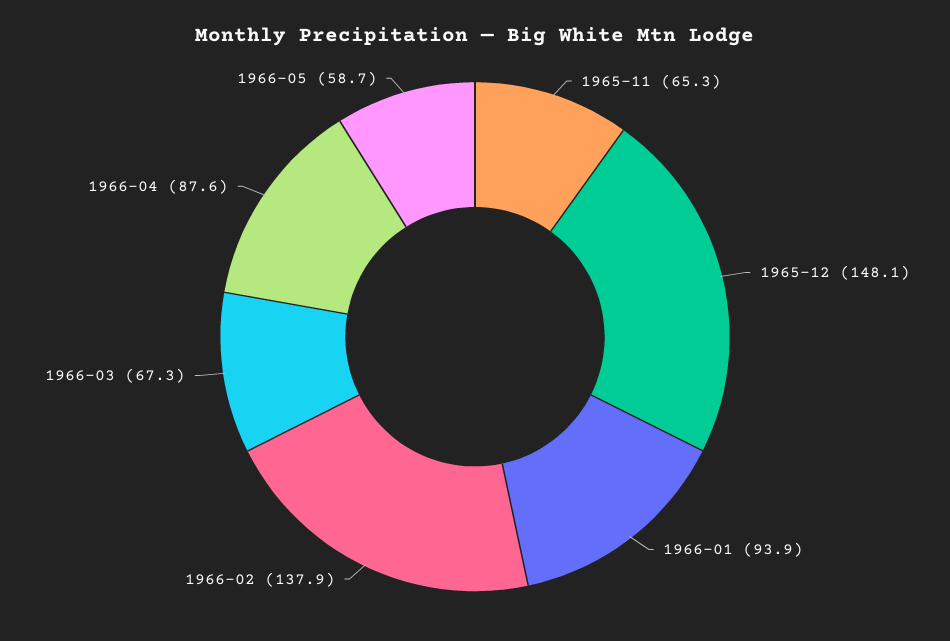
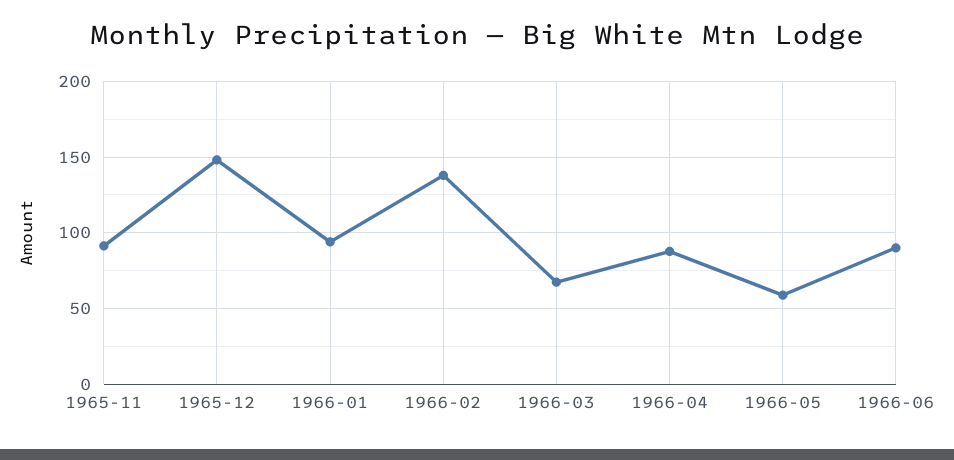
1965-11: 65.3 -> 90
1966-06: none -> 90

